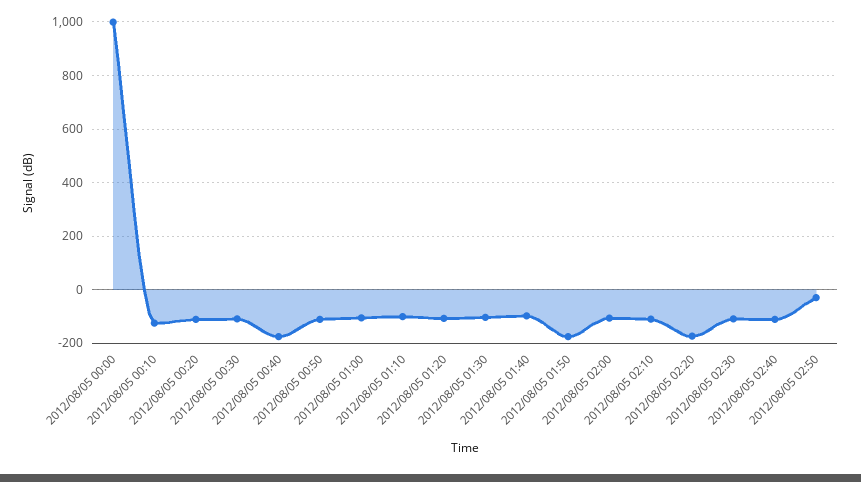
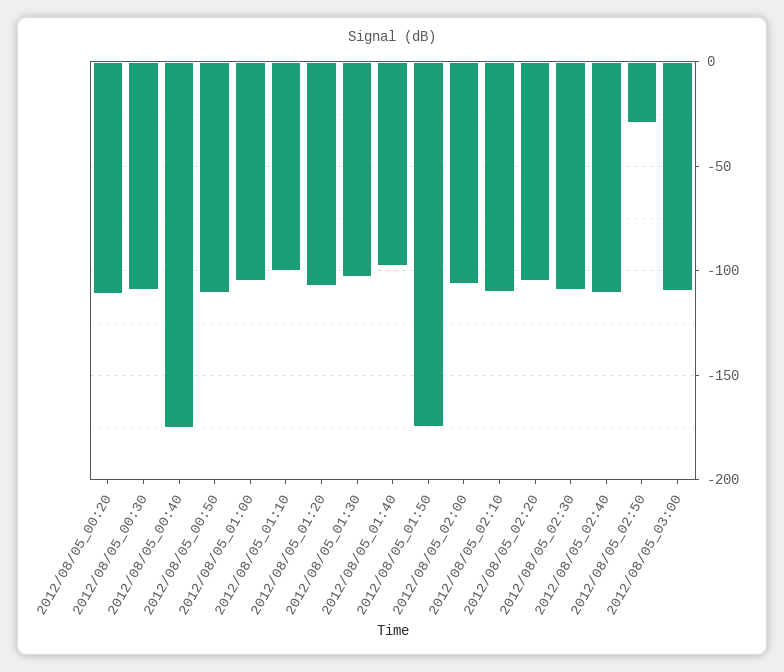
2012/08/05 00:00: 1000 -> none
2012/08/05 00:10: -125 -> none
2012/08/05 02:20: -175 -> -105
2012/08/05_03:00: none -> -110

